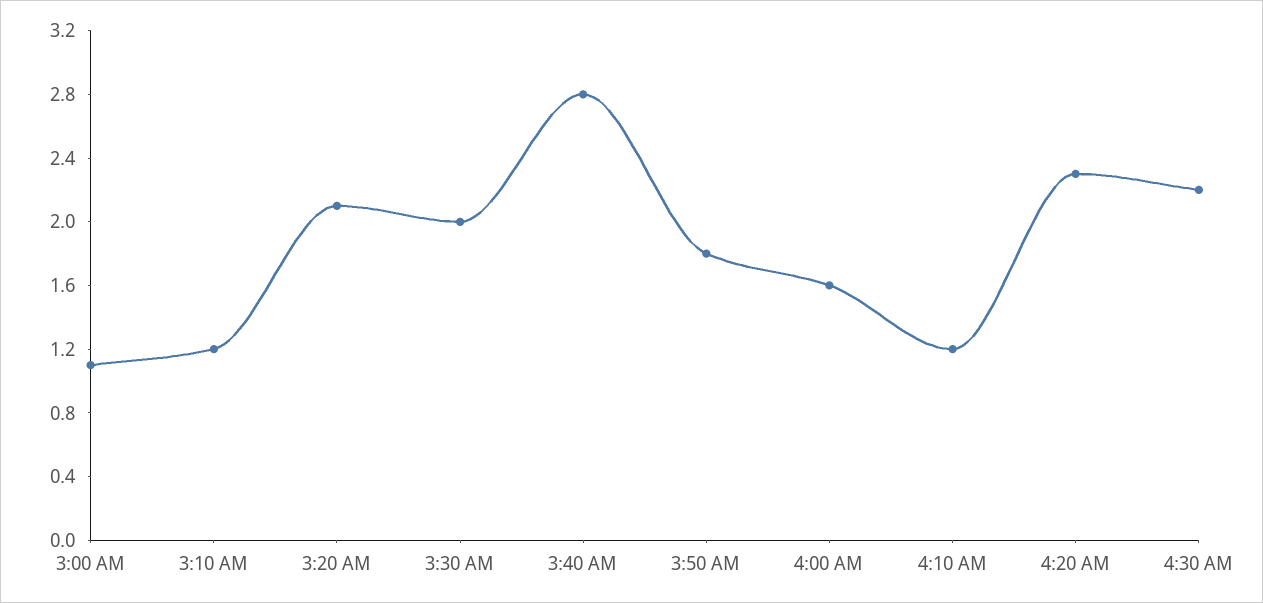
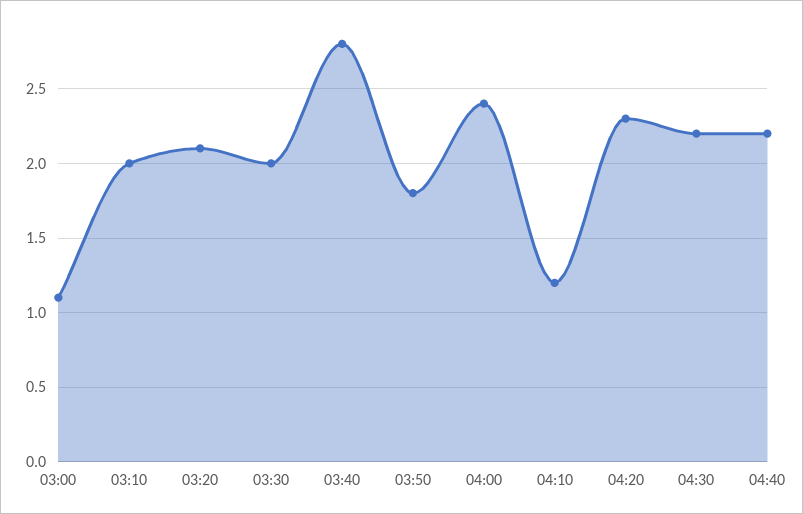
3:10 AM: 1.2 -> 2
4:00 AM: 1.6 -> 2.4
04:40: none -> 2.2

